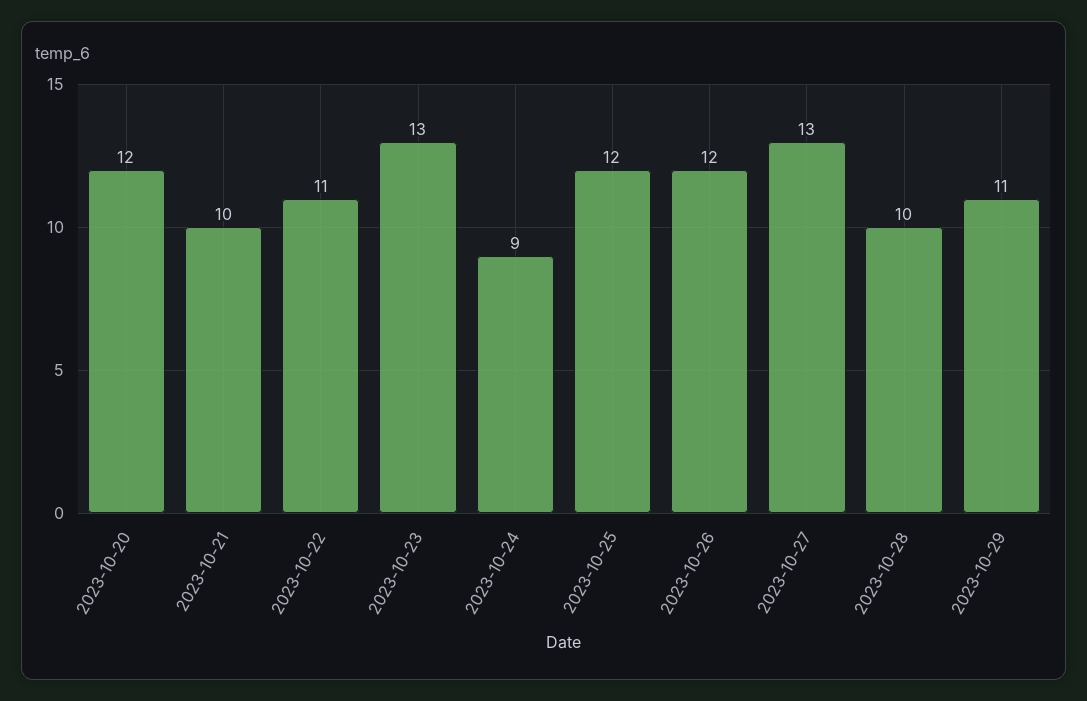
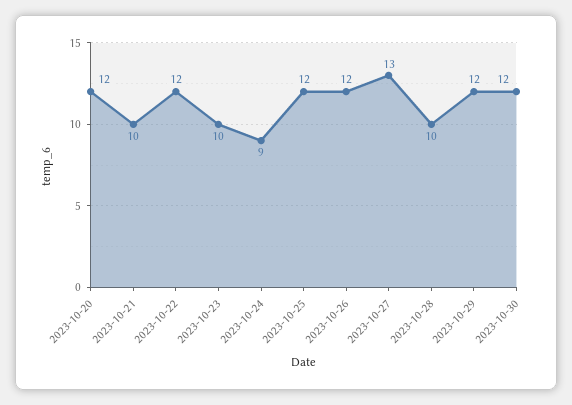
2023-10-22: 11 -> 12
2023-10-23: 13 -> 10
2023-10-29: 11 -> 12
2023-10-30: none -> 12

